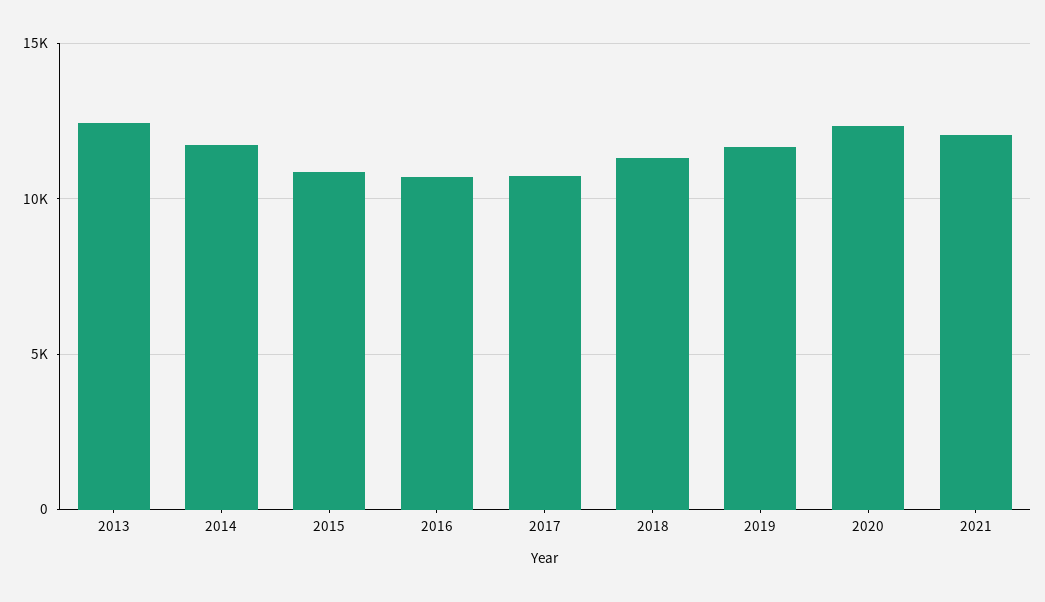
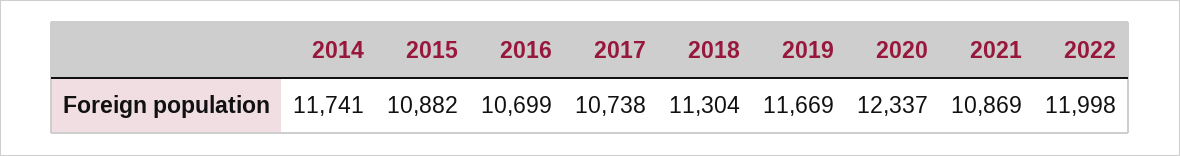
2013: 12500 -> none
2021: 12000 -> 10869
2022: none -> 11998

